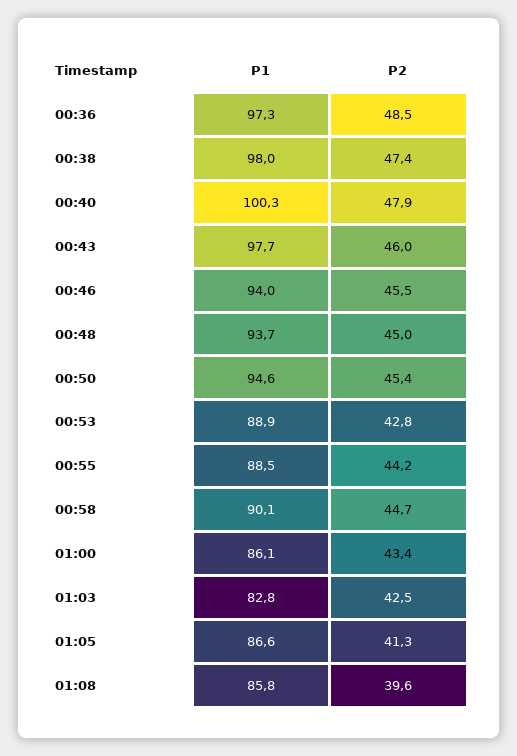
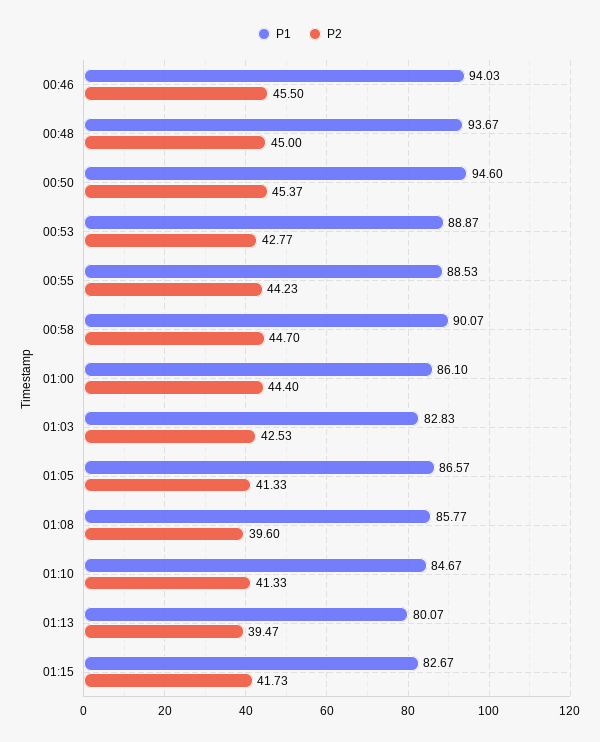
P1, 00:36: 97.3 -> none
P2, 00:36: 48.5 -> none
P1, 00:38: 98 -> none
P2, 00:38: 47.4 -> none
P1, 00:40: 100.3 -> none
P2, 00:40: 47.9 -> none
P1, 00:43: 97.7 -> none
P2, 00:43: 46 -> none
P2, 01:00: 43.4 -> 44.4
P1, 01:10: none -> 84.67
P2, 01:10: none -> 41.33
P1, 01:13: none -> 80.07
P2, 01:13: none -> 39.47
P1, 01:15: none -> 82.67
P2, 01:15: none -> 41.73

